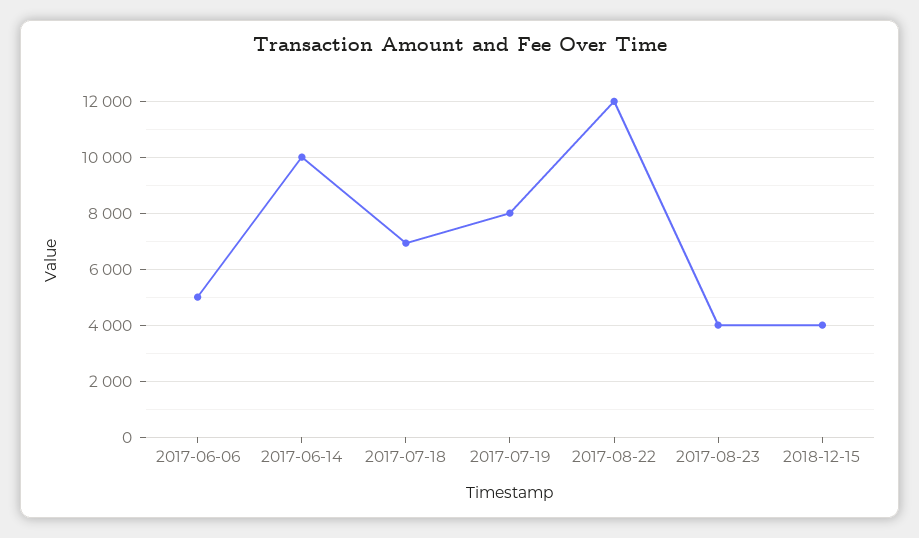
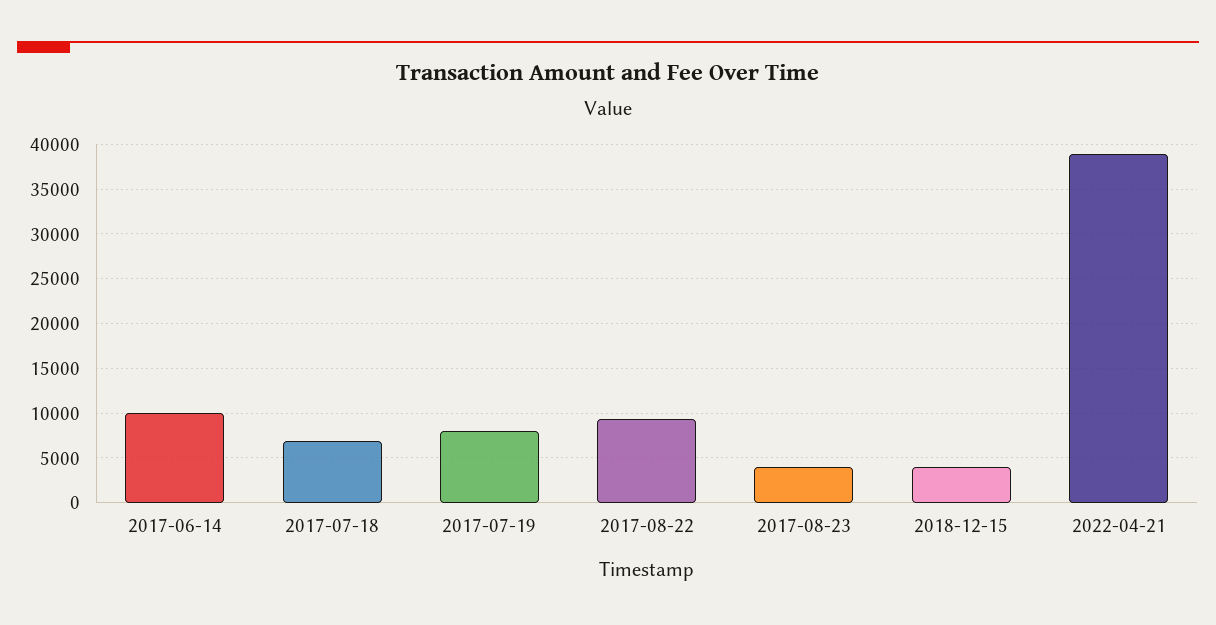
2017-06-06: 5000 -> none
2017-08-22: 12000 -> 9000
2022-04-21: none -> 39000

